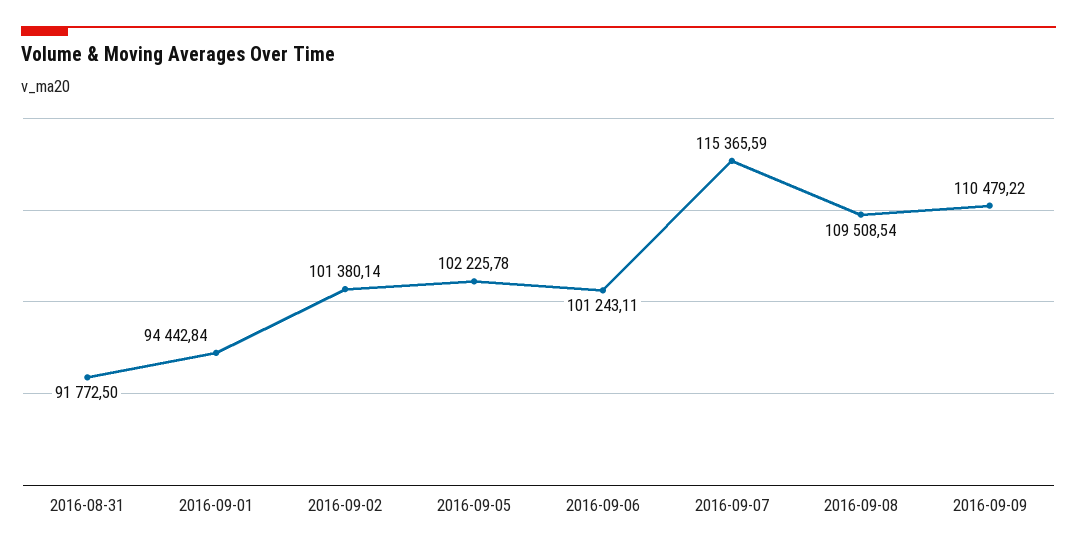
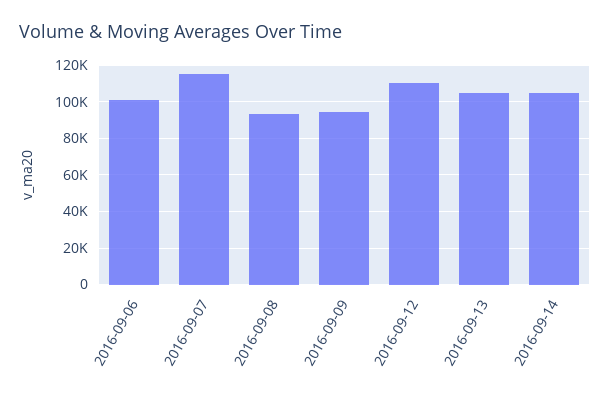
2016-08-31: 91772.5 -> none
2016-09-01: 94442.84 -> none
2016-09-02: 101380.14 -> none
2016-09-05: 102225.78 -> none
2016-09-08: 109508.54 -> 95000
2016-09-09: 110479.22 -> 95000
2016-09-12: none -> 110000
2016-09-13: none -> 105000
2016-09-14: none -> 105000

